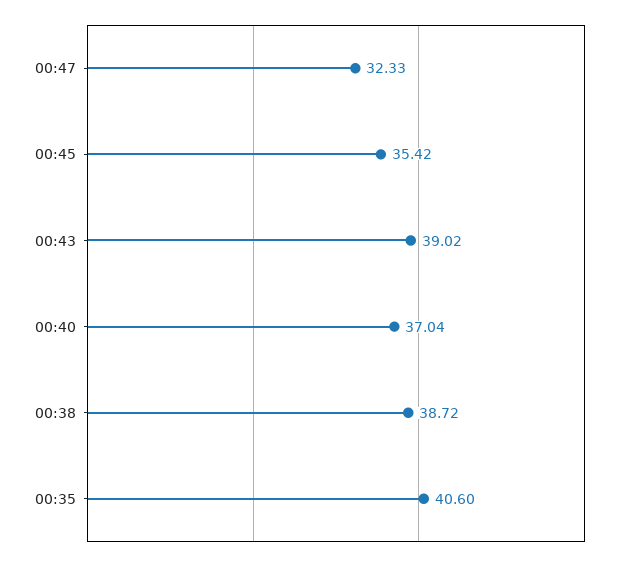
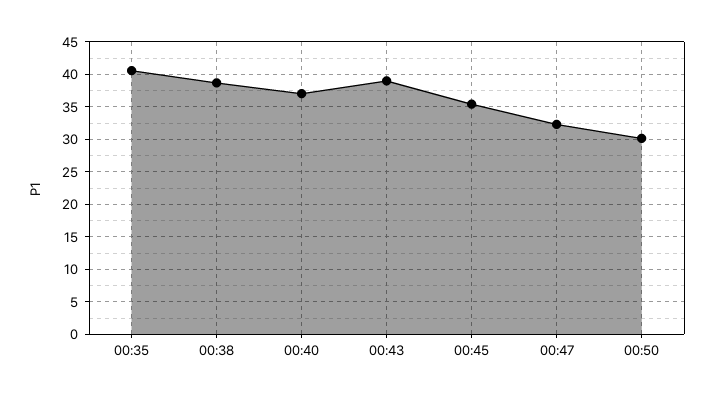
00:50: none -> 30

